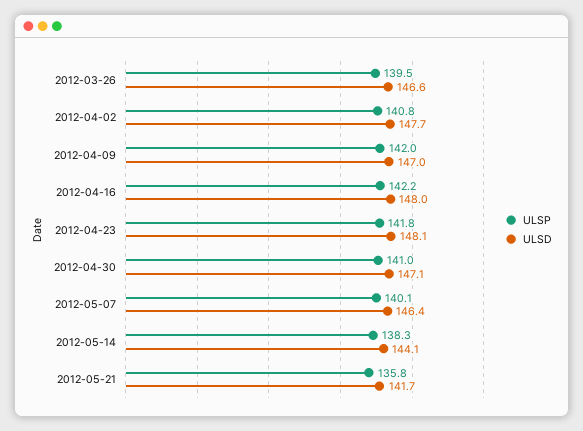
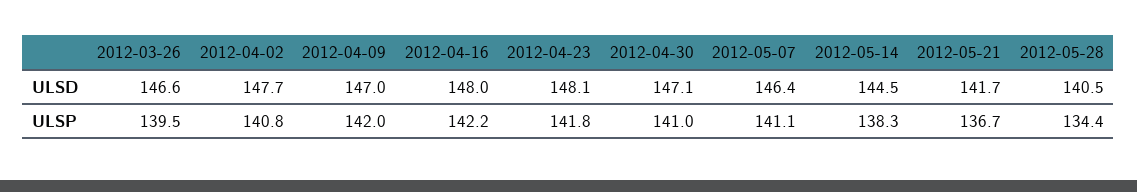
ULSP, 2012-05-07: 140.1 -> 141.1
ULSD, 2012-05-14: 144.1 -> 144.5
ULSP, 2012-05-21: 135.8 -> 136.7
ULSD, 2012-05-28: none -> 140.5
ULSP, 2012-05-28: none -> 134.4

